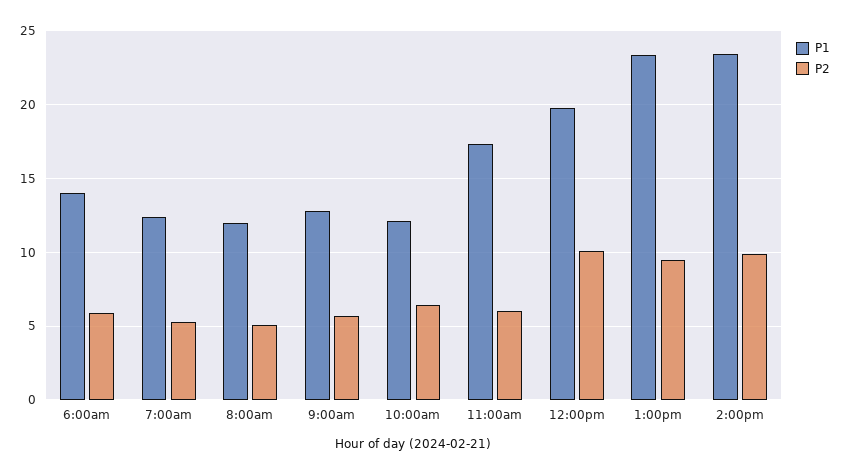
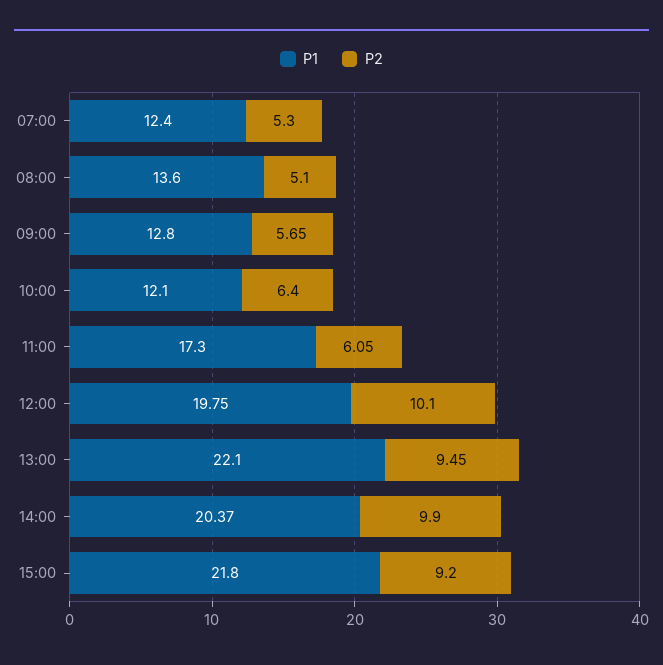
P1, 6:00am: 14 -> none
P2, 6:00am: 6 -> none
P1, 8:00am: 12 -> 13.6
P1, 1:00pm: 23.5 -> 22.1
P1, 2:00pm: 23.5 -> 20.37
P1, 15:00: none -> 21.8
P2, 15:00: none -> 9.2

